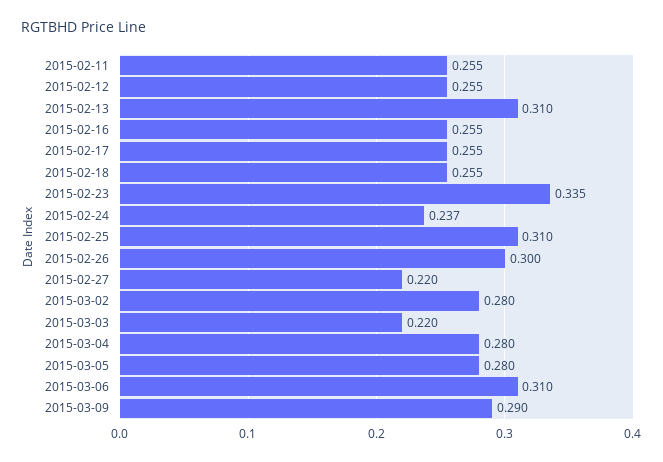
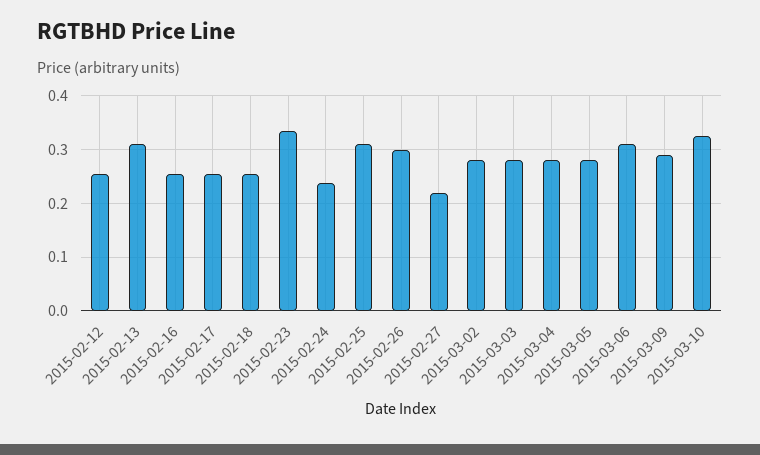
2015-02-11: 0.255 -> none
2015-03-03: 0.22 -> 0.28
2015-03-10: none -> 0.32

